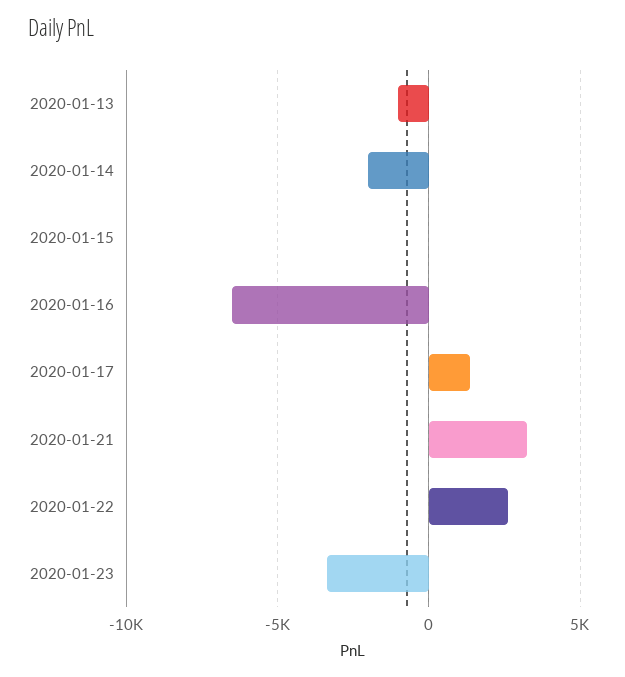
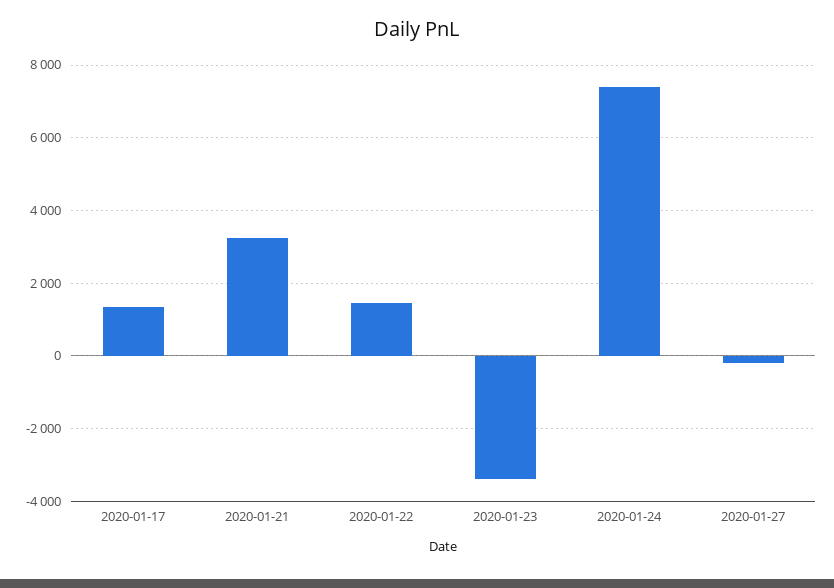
2020-01-13: -1000 -> none
2020-01-14: -2000 -> none
2020-01-15: 0 -> none
2020-01-16: -6500 -> none
2020-01-22: 2500 -> 1400
2020-01-24: none -> 7400
2020-01-27: none -> -200

